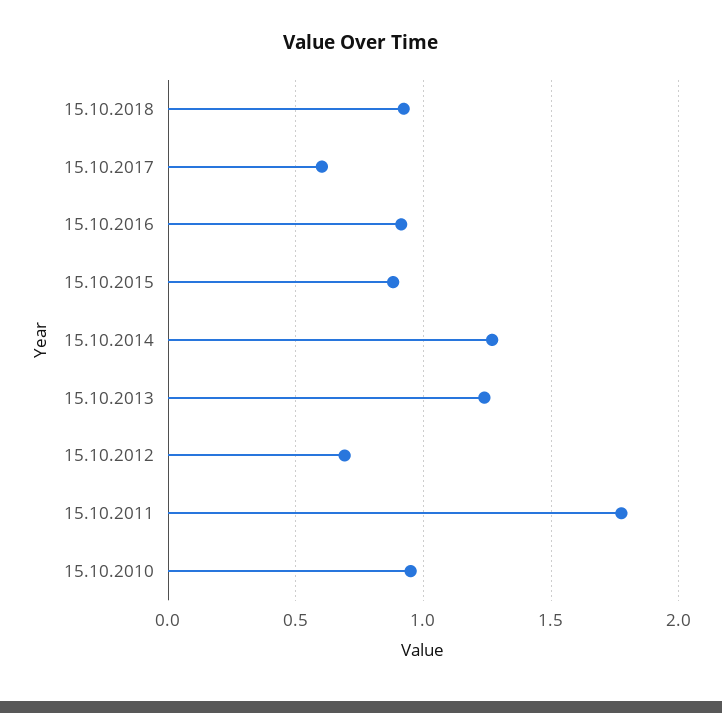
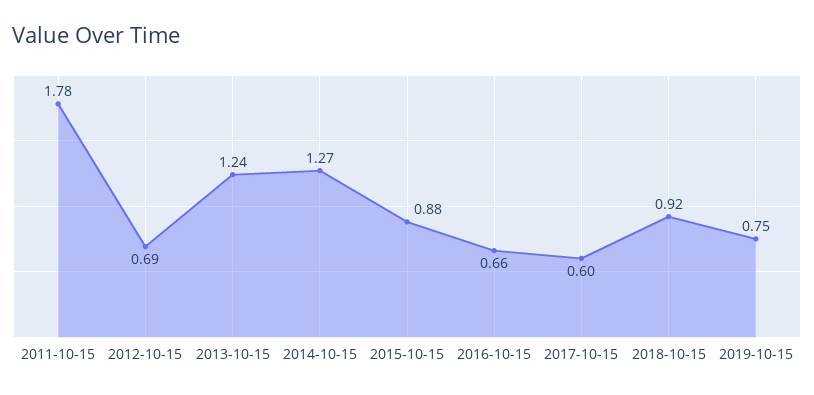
15.10.2016: 0.9 -> 0.66
15.10.2010: 0.95 -> none
2019-10-15: none -> 0.75

